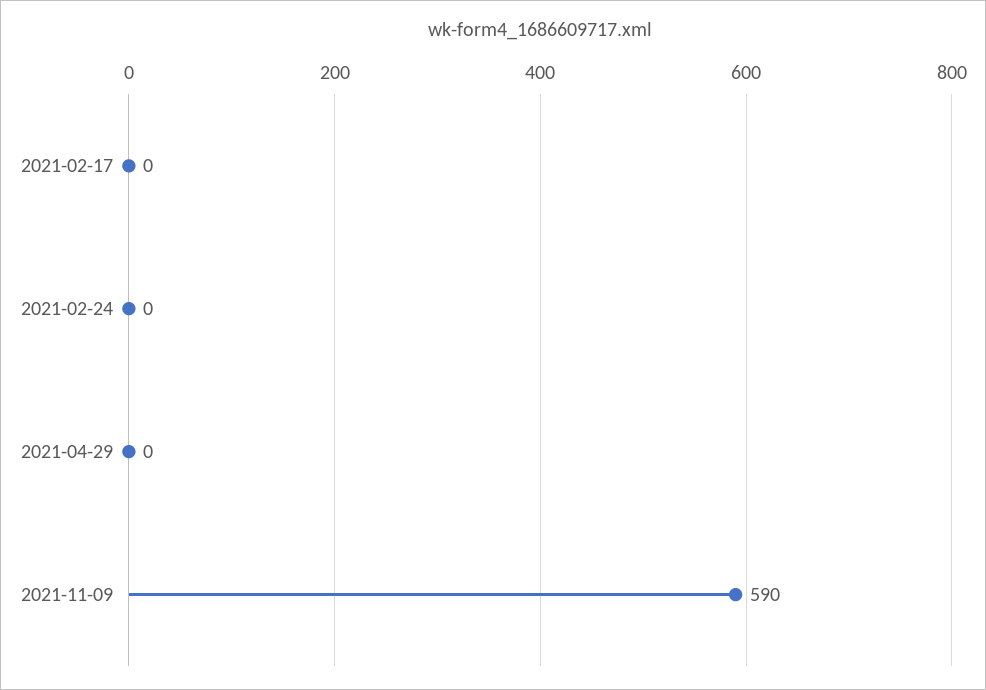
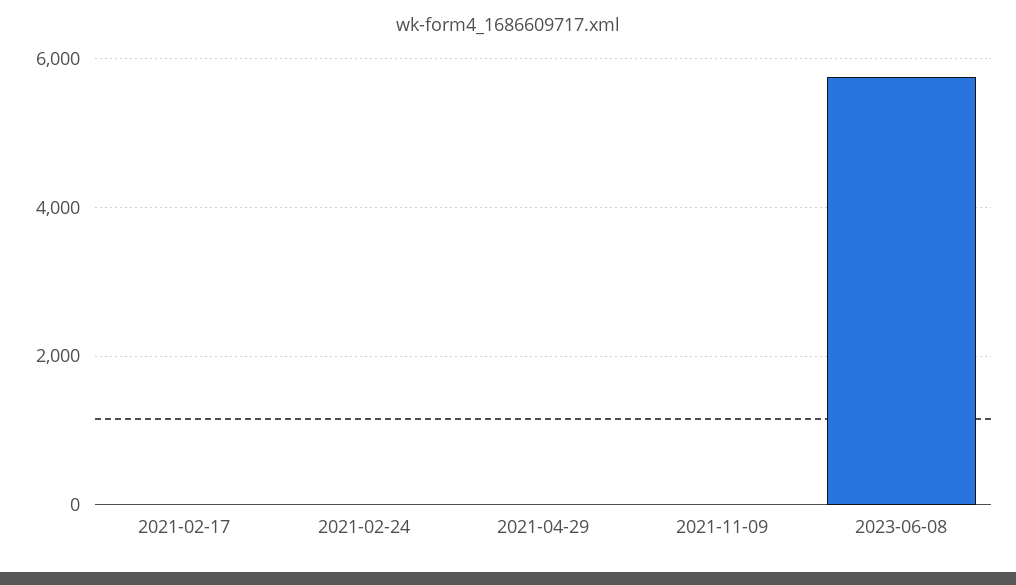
2021-11-09: 590 -> 0
2023-06-08: none -> 5800

